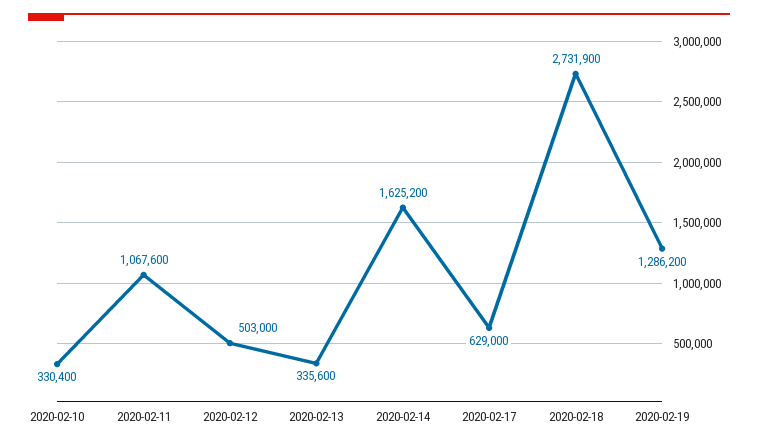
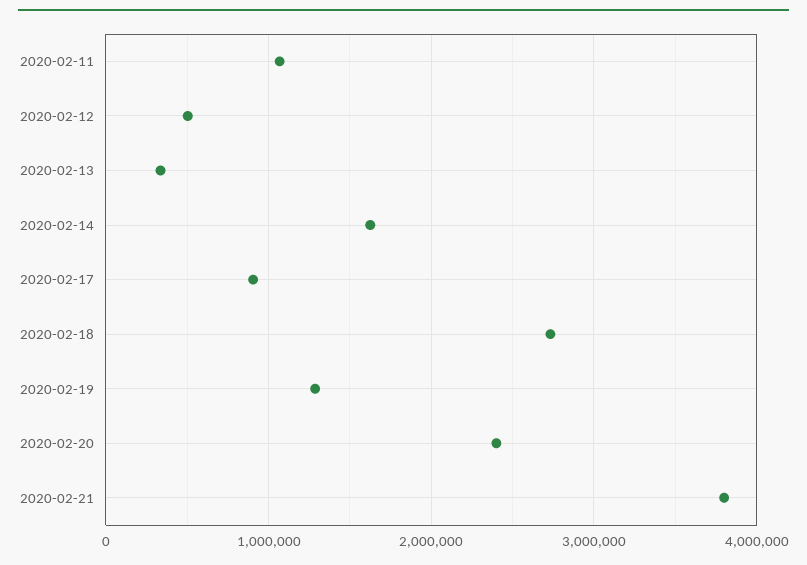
2020-02-10: 330400 -> none
2020-02-17: 629000 -> 900000
2020-02-20: none -> 2400000
2020-02-21: none -> 3800000

